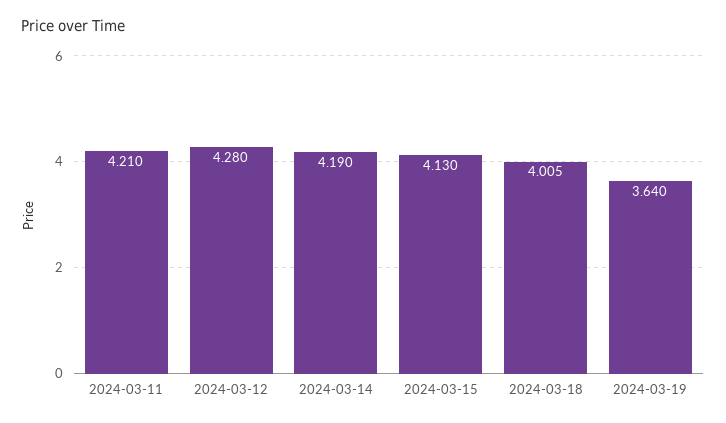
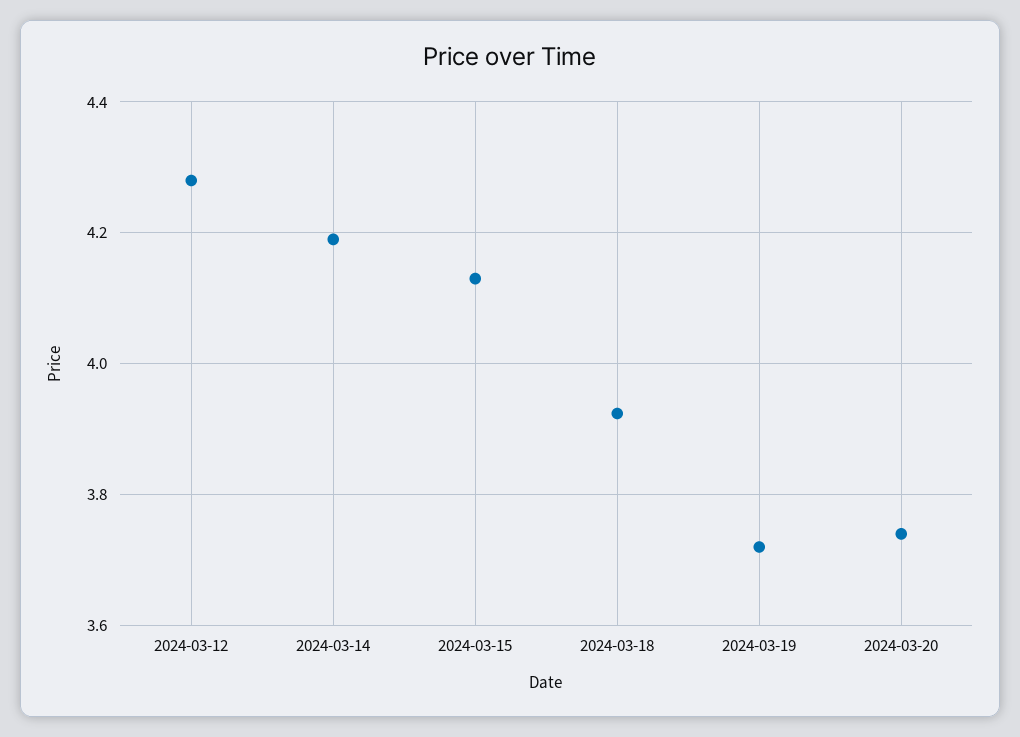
2024-03-11: 4.21 -> none
2024-03-18: 4.005 -> 3.92
2024-03-19: 3.64 -> 3.72
2024-03-20: none -> 3.74

